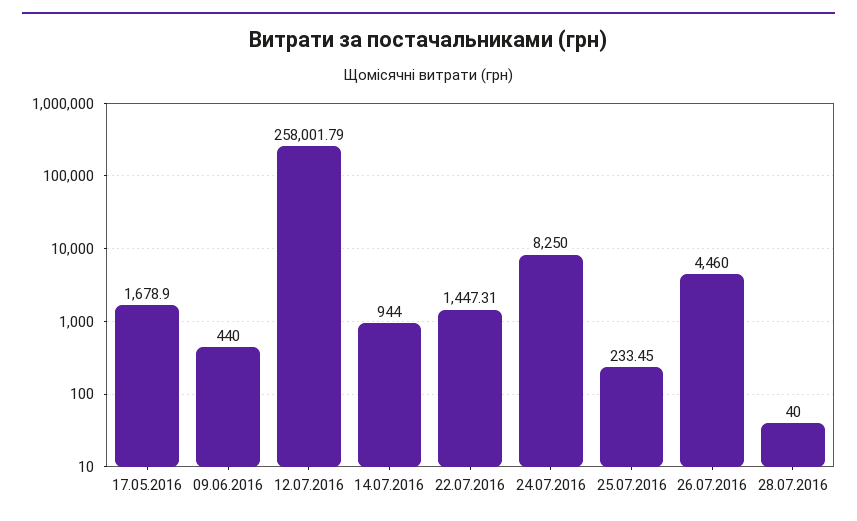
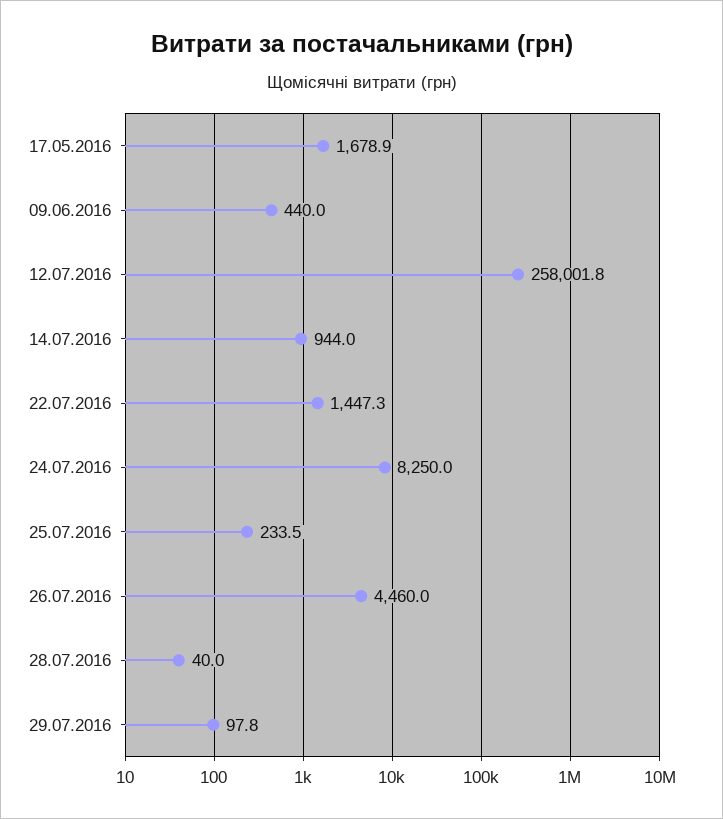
29.07.2016: none -> 97.8

